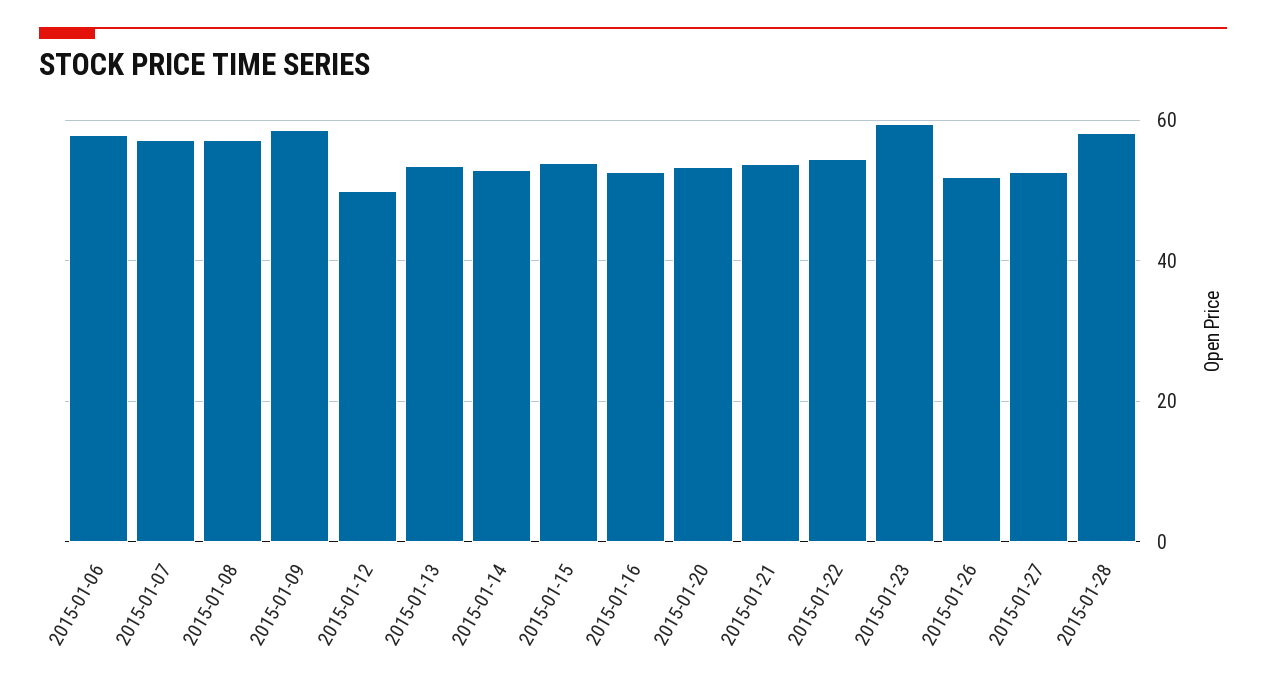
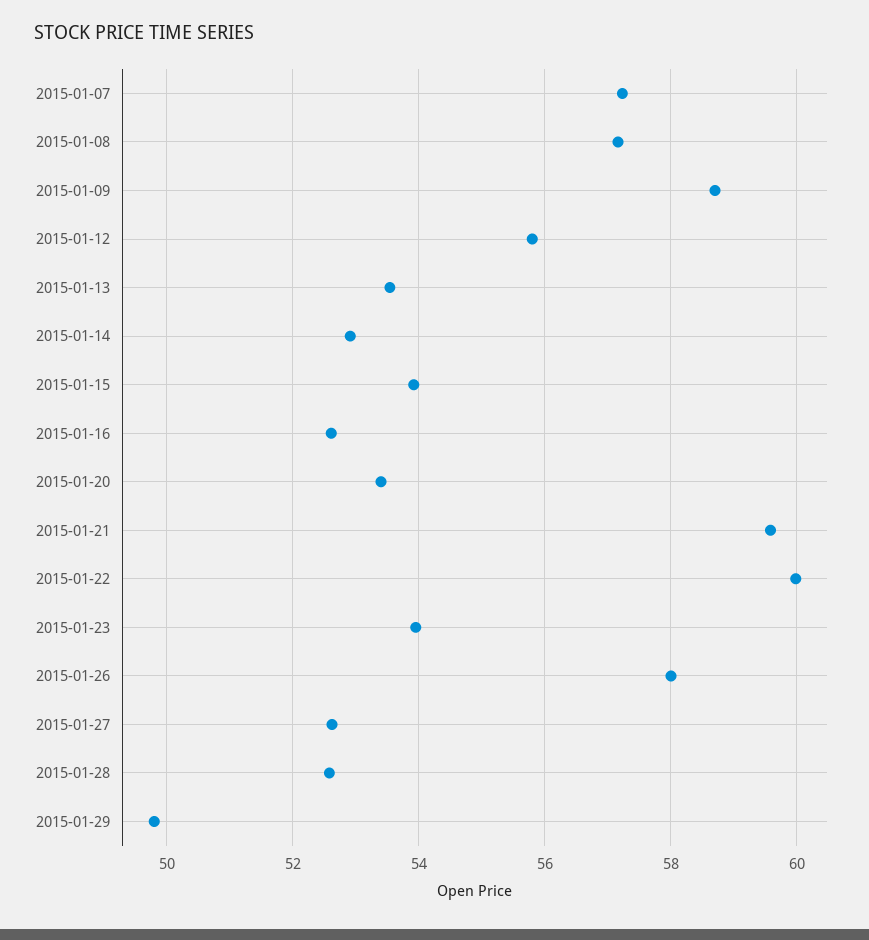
2015-01-06: 58 -> none
2015-01-12: 50 -> 55.8
2015-01-21: 54 -> 59.6
2015-01-22: 54 -> 60
2015-01-23: 60 -> 54
2015-01-26: 52 -> 58
2015-01-28: 58 -> 52.6
2015-01-29: none -> 49.8

